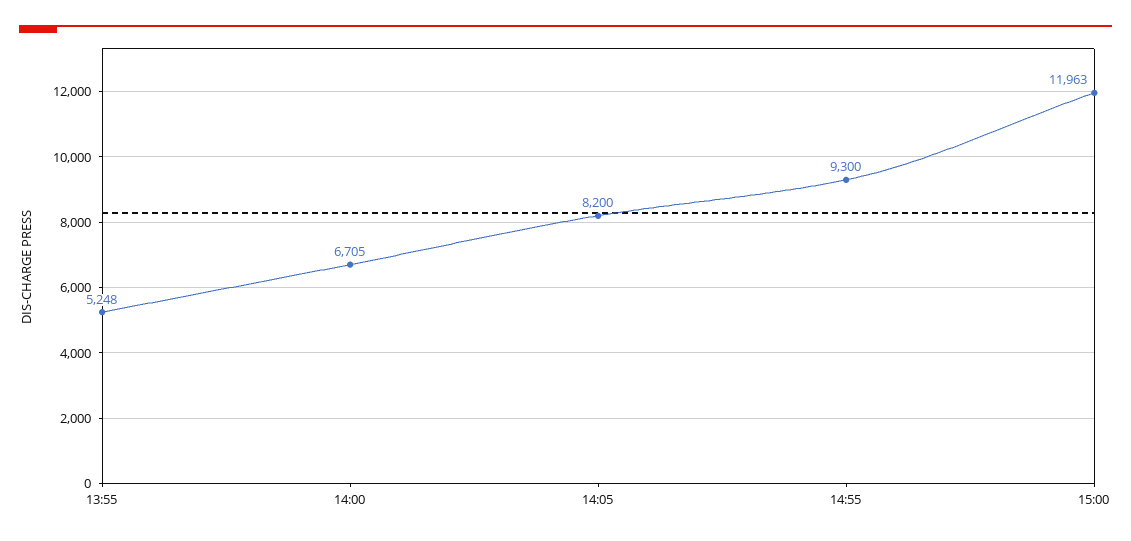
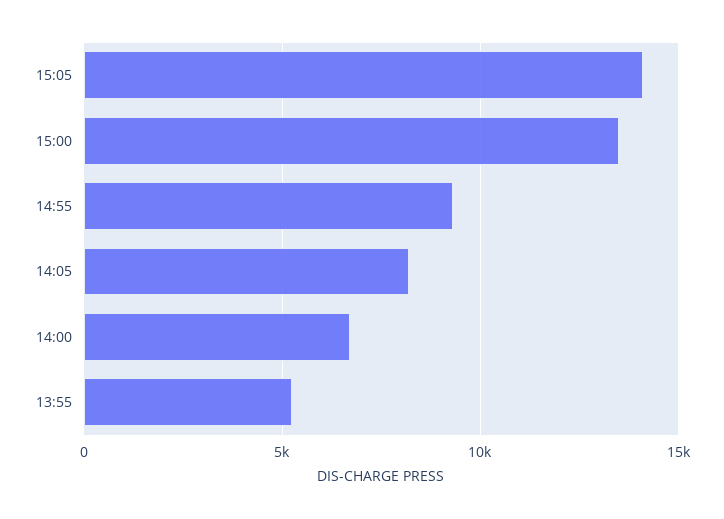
15:00: 11963 -> 13500
15:05: none -> 14000

